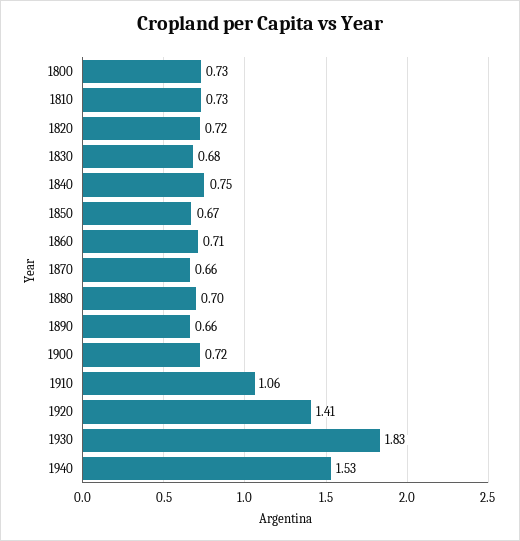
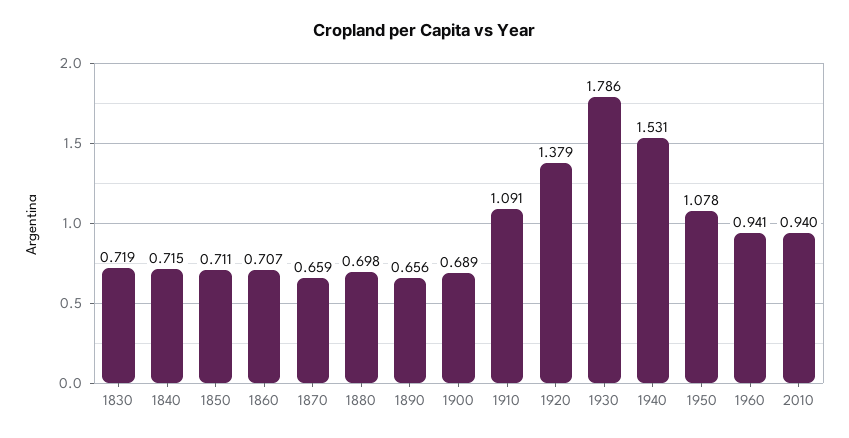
1800: 0.73 -> none
1810: 0.73 -> none
1820: 0.72 -> none
1830: 0.68 -> 0.719
1840: 0.75 -> 0.715
1850: 0.67 -> 0.711
1900: 0.72 -> 0.689
1910: 1.06 -> 1.091
1920: 1.41 -> 1.379
1930: 1.83 -> 1.786
1950: none -> 1.078
1960: none -> 0.941
2010: none -> 0.94

